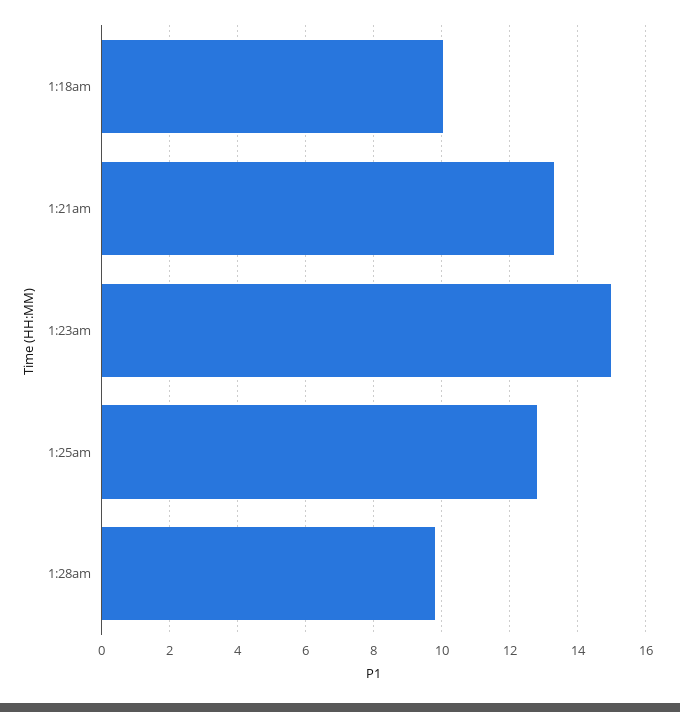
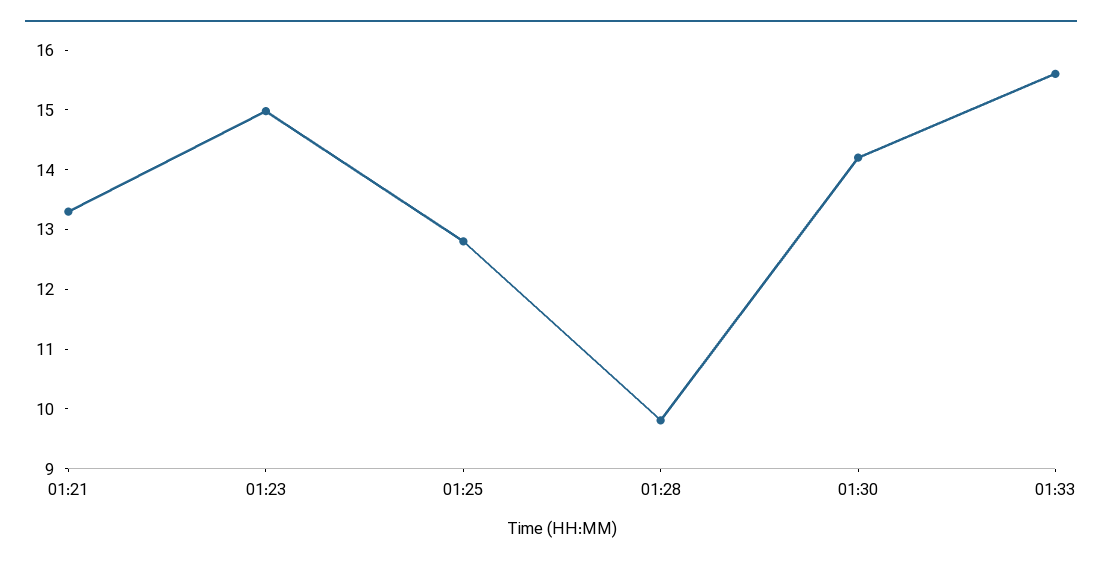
1:18am: 10 -> none
01:30: none -> 14.2
01:33: none -> 15.6

